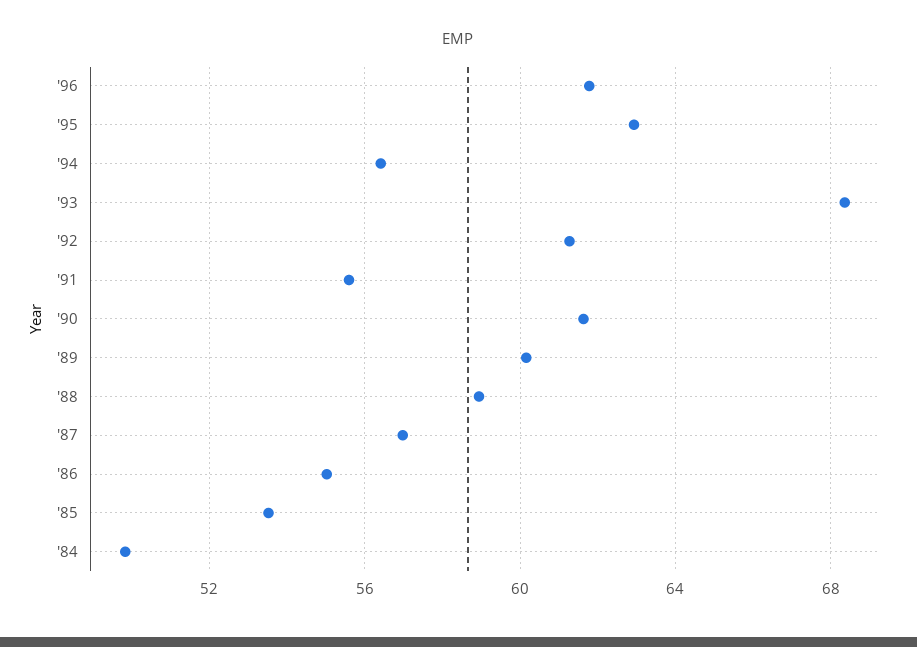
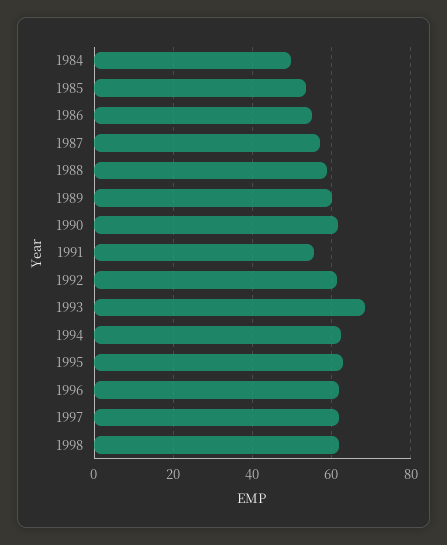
'94: 56.5 -> 62
1997: none -> 62
1998: none -> 62

